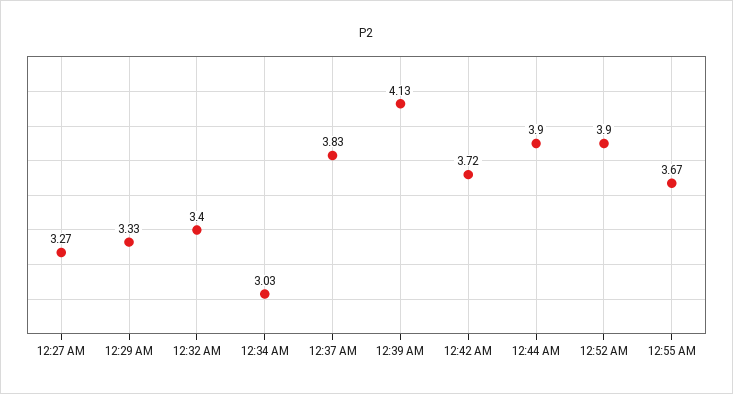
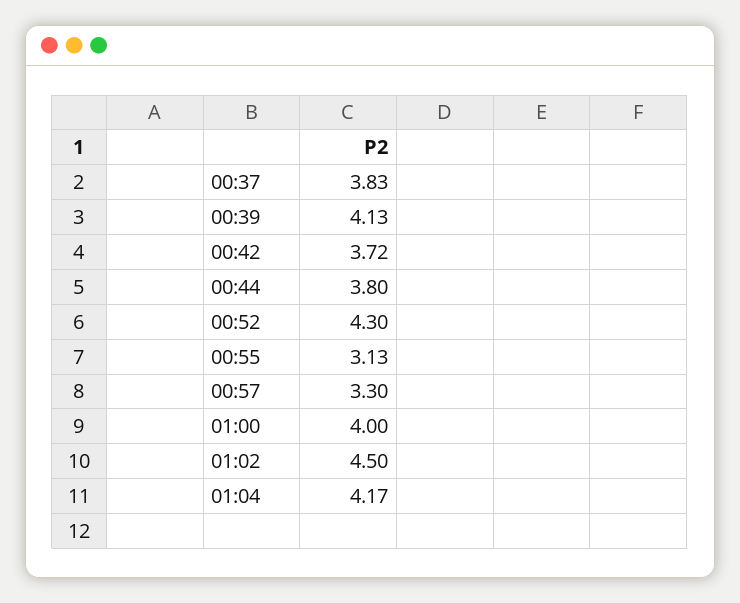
12:27 AM: 3.27 -> none
12:29 AM: 3.33 -> none
12:32 AM: 3.4 -> none
12:34 AM: 3.03 -> none
12:44 AM: 3.9 -> 3.8
12:52 AM: 3.9 -> 4.3
12:55 AM: 3.67 -> 3.13
00:57: none -> 3.3
01:00: none -> 4
01:02: none -> 4.5
01:04: none -> 4.17

